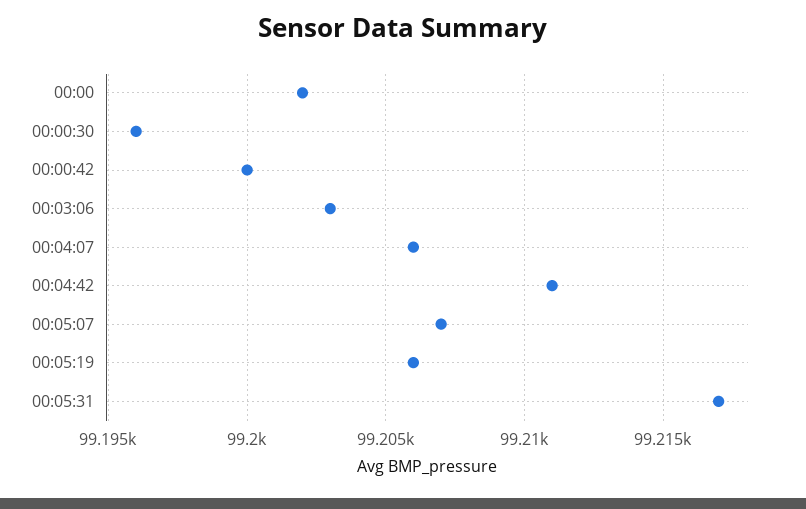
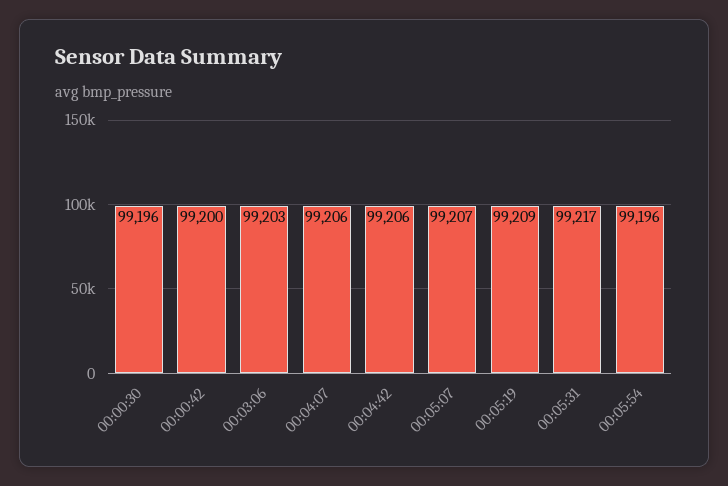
00:00: 99202 -> none
00:04:42: 99211 -> 99206
00:05:19: 99206 -> 99209
00:05:54: none -> 99196

